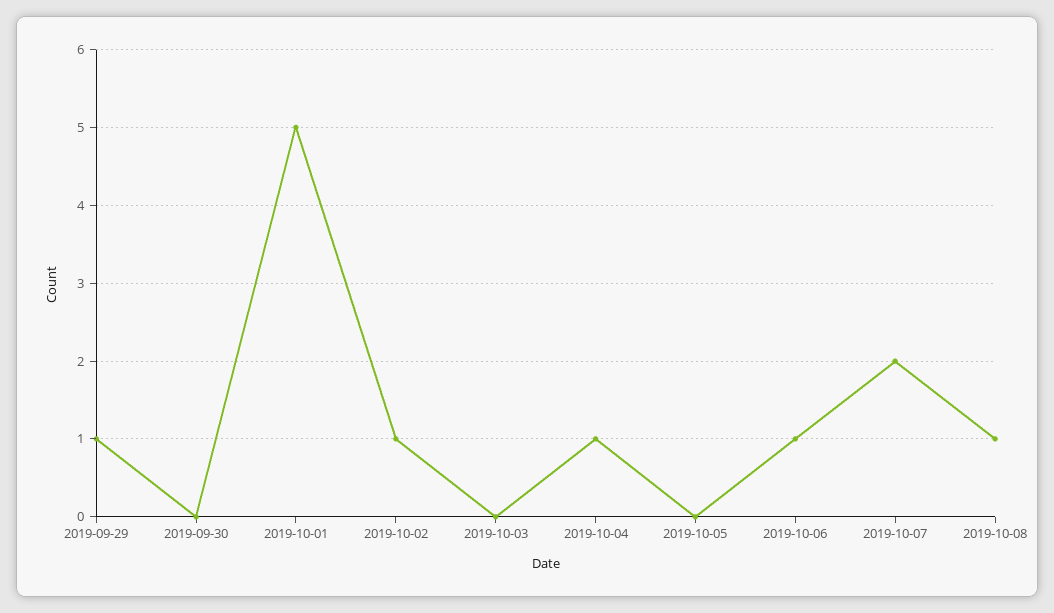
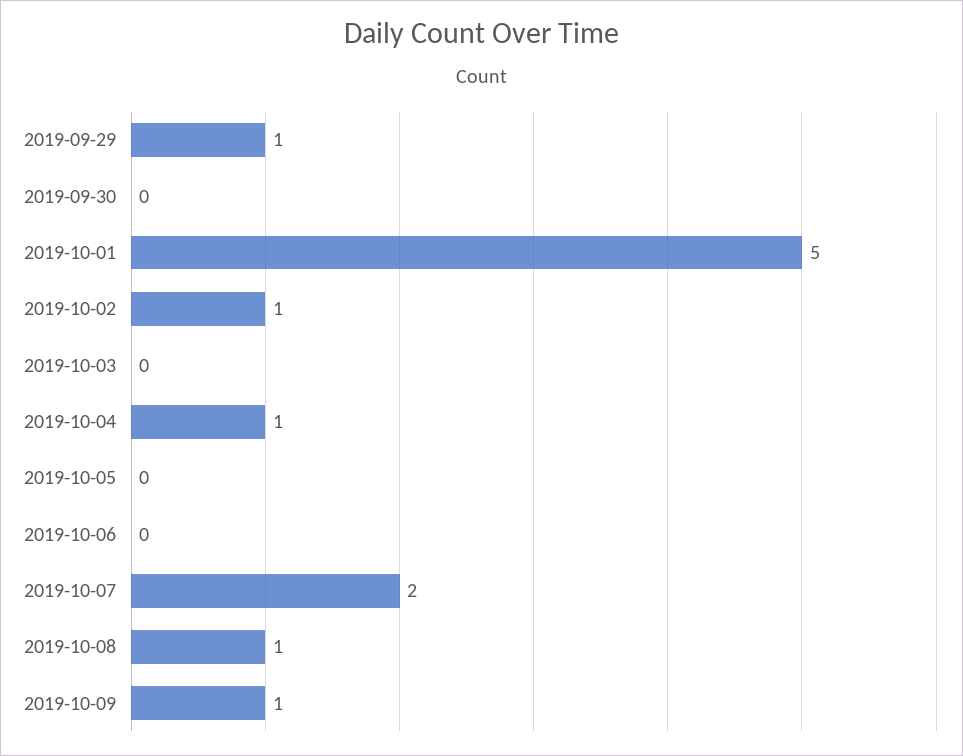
2019-10-06: 1 -> 0
2019-10-09: none -> 1

